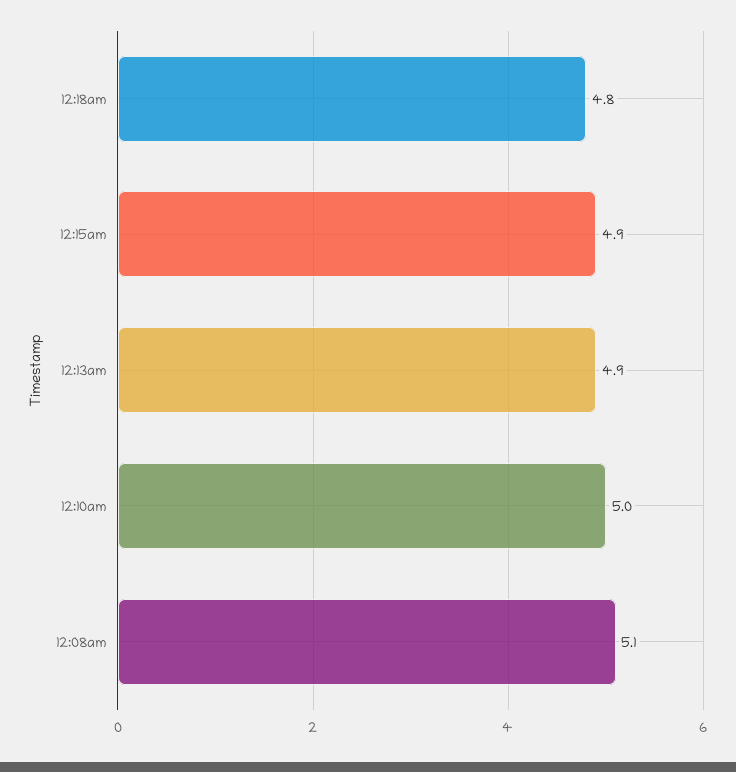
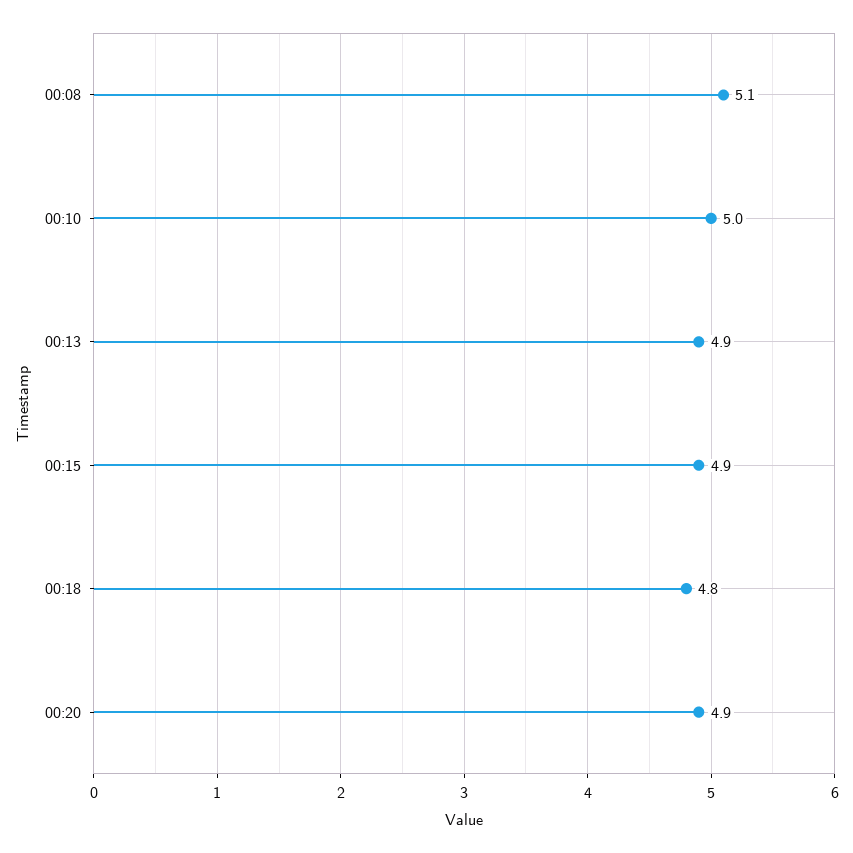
00:20: none -> 4.9

